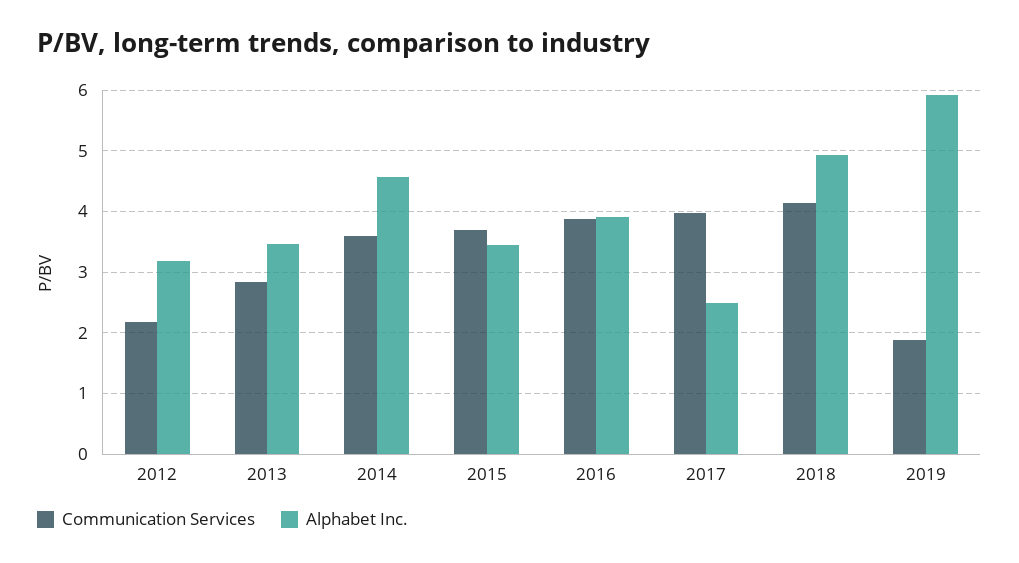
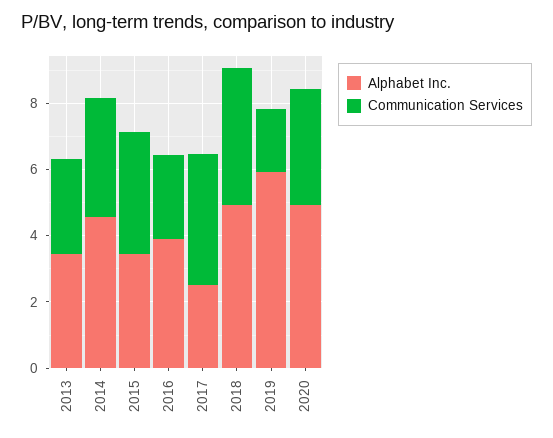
Communication Services, 2012: 2.2 -> none
Alphabet Inc., 2012: 3.2 -> none
Communication Services, 2016: 3.9 -> 2.5
Alphabet Inc., 2020: none -> 5
Communication Services, 2020: none -> 3.5

